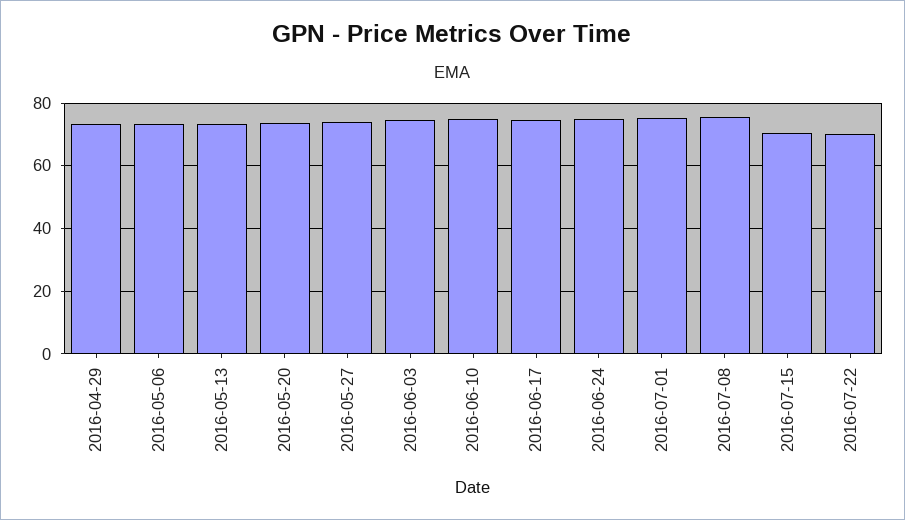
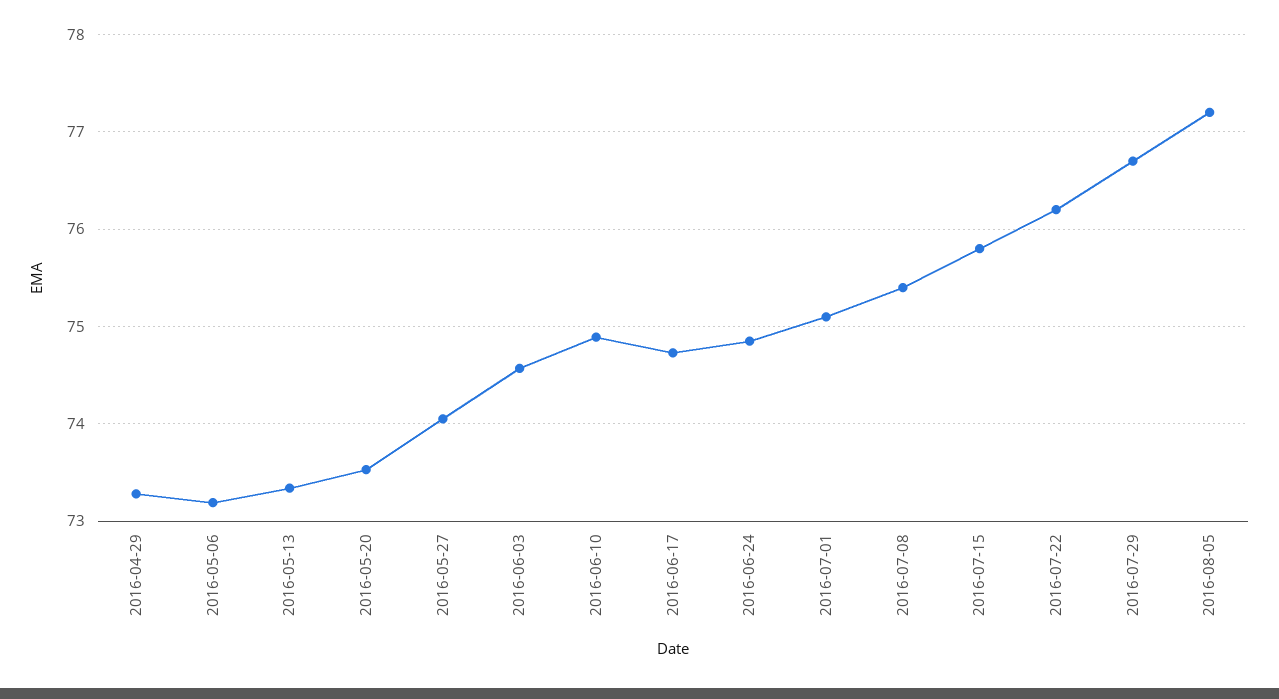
2016-07-15: 70 -> 75.8
2016-07-22: 70 -> 76.2
2016-07-29: none -> 76.7
2016-08-05: none -> 77.2

